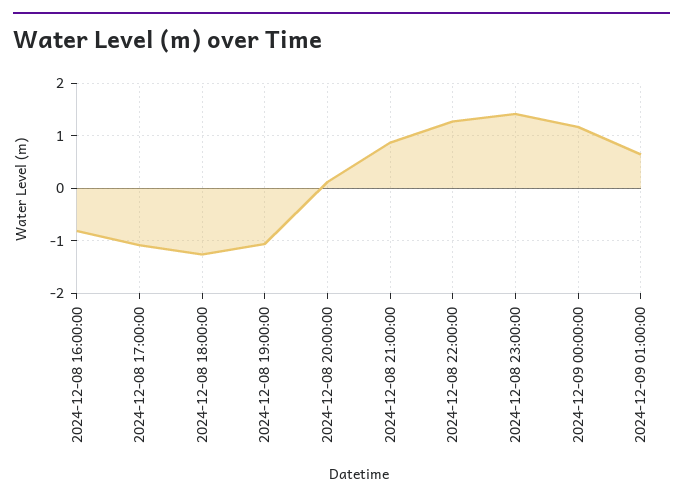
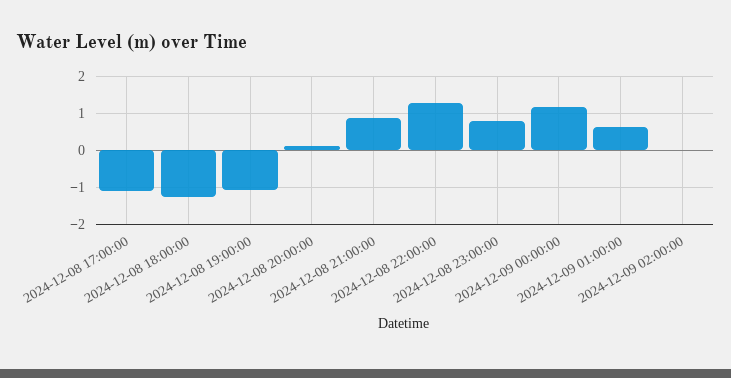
2024-12-08 16:00:00: -0.8 -> none
2024-12-08 23:00:00: 1.4 -> 0.8
2024-12-09 02:00:00: none -> 0

